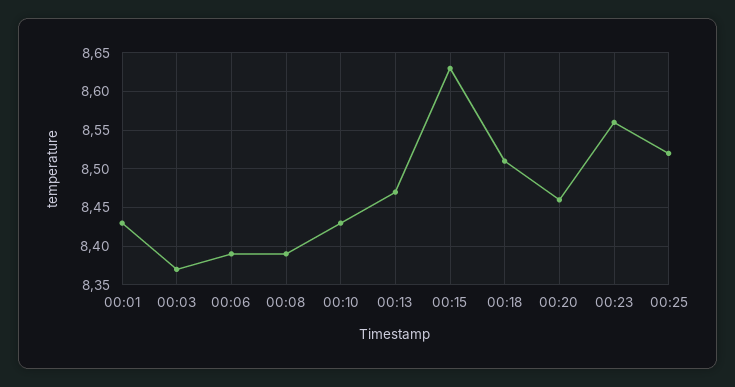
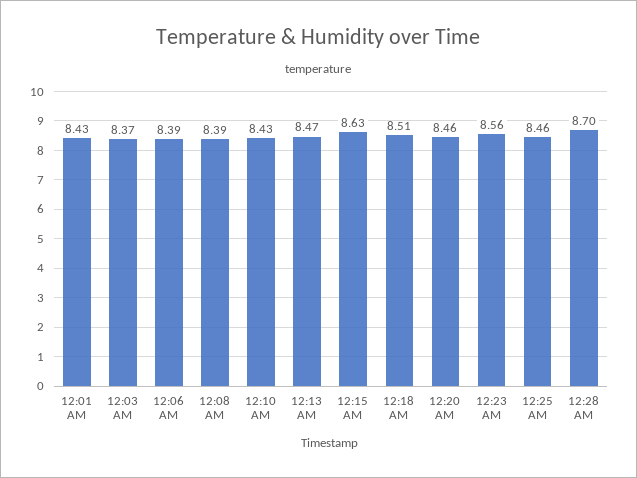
00:25: 8.52 -> 8.46
12:28 AM: none -> 8.7

